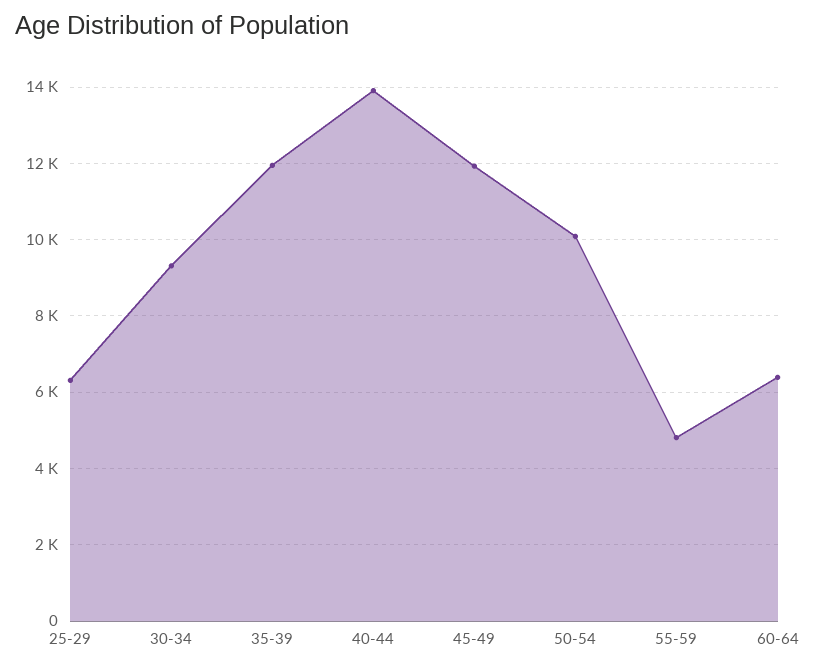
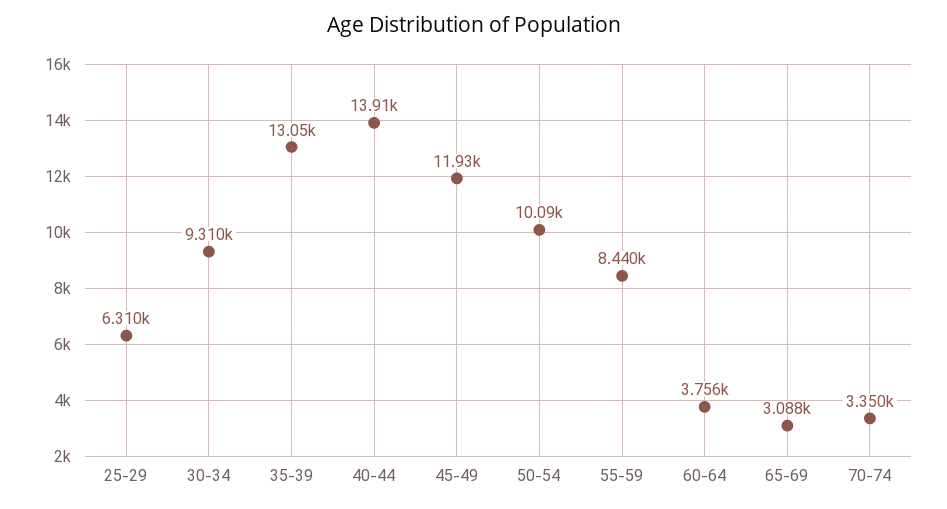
35-39: 12000 -> 13050
55-59: 4800 -> 8440
60-64: 6400 -> 3756
65-69: none -> 3088
70-74: none -> 3350

